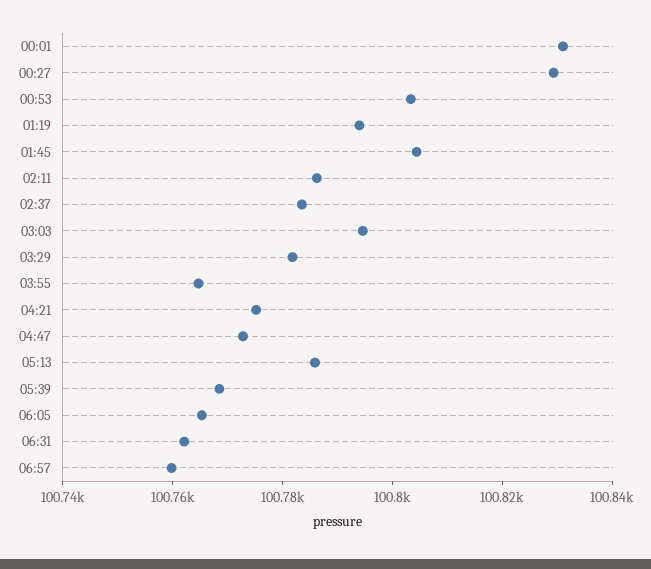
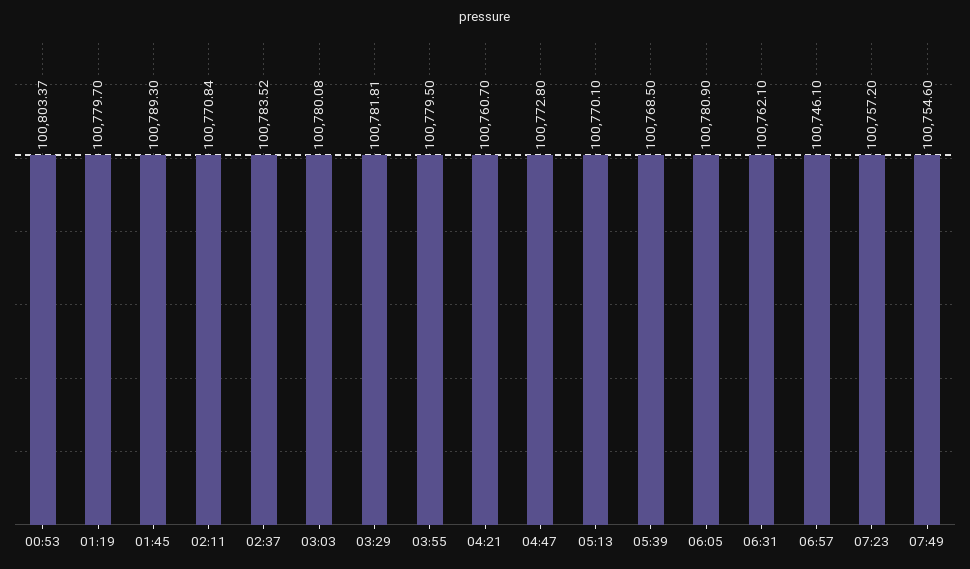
00:01: 100830 -> none
00:27: 100830 -> none
01:19: 100795 -> 100779.7
01:45: 100805 -> 100789.3
02:11: 100785 -> 100770.84
03:03: 100795 -> 100780.08
03:55: 100765 -> 100779.5
04:21: 100775 -> 100760.7
05:13: 100785 -> 100770.1
06:05: 100765 -> 100780.9
06:57: 100760 -> 100746.1
07:23: none -> 100757.2
07:49: none -> 100754.6

